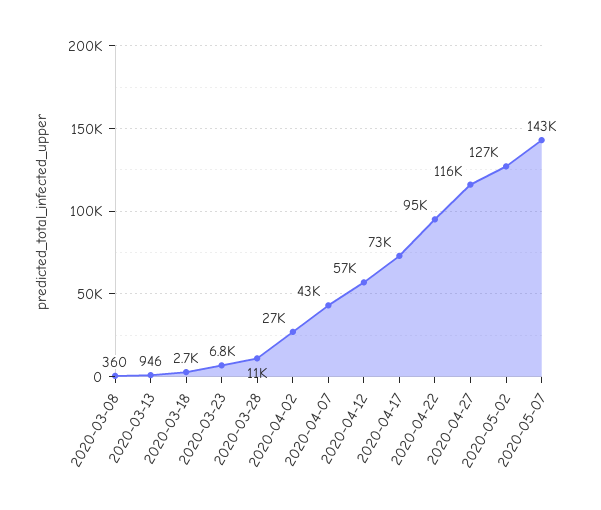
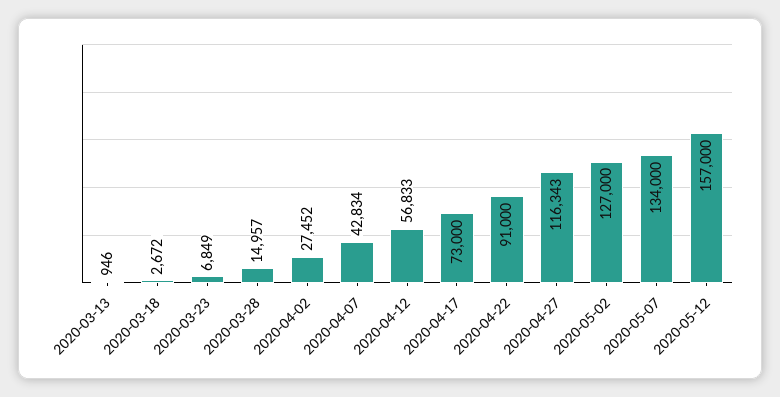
2020-03-08: 360 -> none
2020-03-28: 11000 -> 14957
2020-04-22: 95000 -> 91000
2020-05-07: 143000 -> 134000
2020-05-12: none -> 157000

